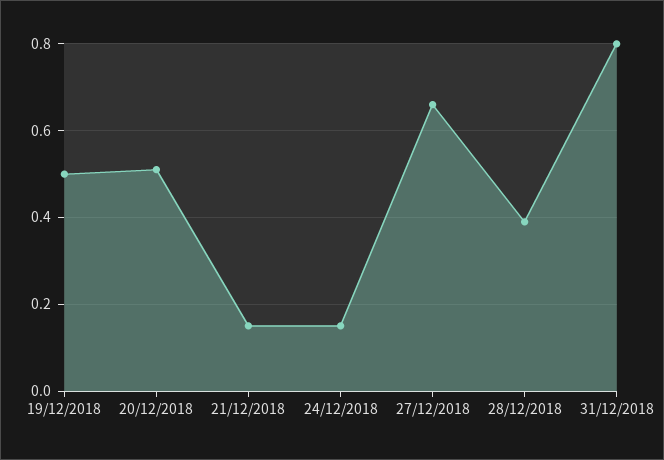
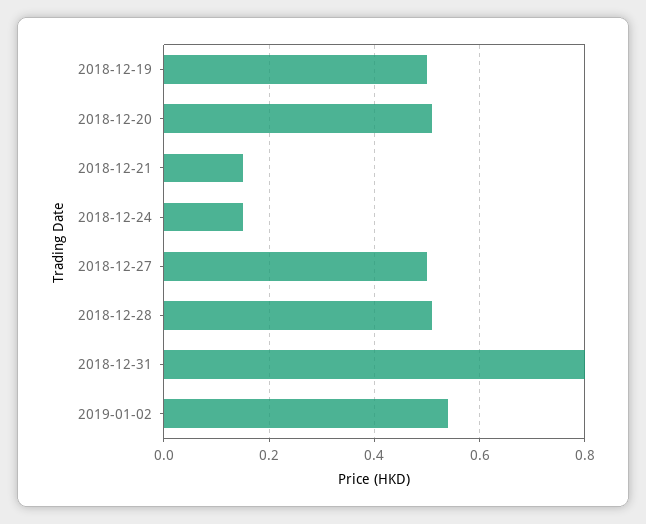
27/12/2018: 0.65 -> 0.5
28/12/2018: 0.4 -> 0.5
2019-01-02: none -> 0.55

